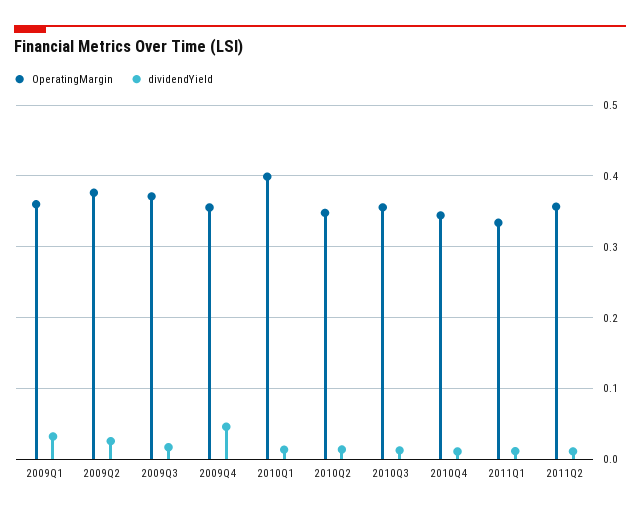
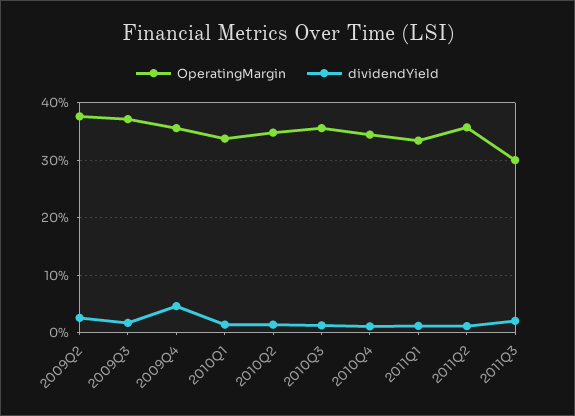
OperatingMargin, 2009Q1: 0.36 -> none
dividendYield, 2009Q1: 0.03 -> none
OperatingMargin, 2010Q1: 0.4 -> 0.34
OperatingMargin, 2011Q3: none -> 0.3
dividendYield, 2011Q3: none -> 0.02

